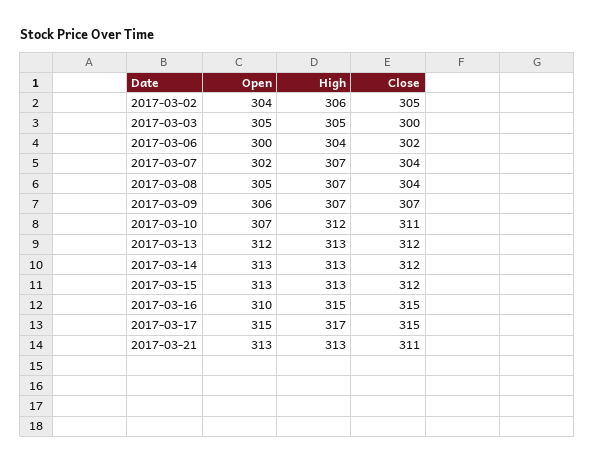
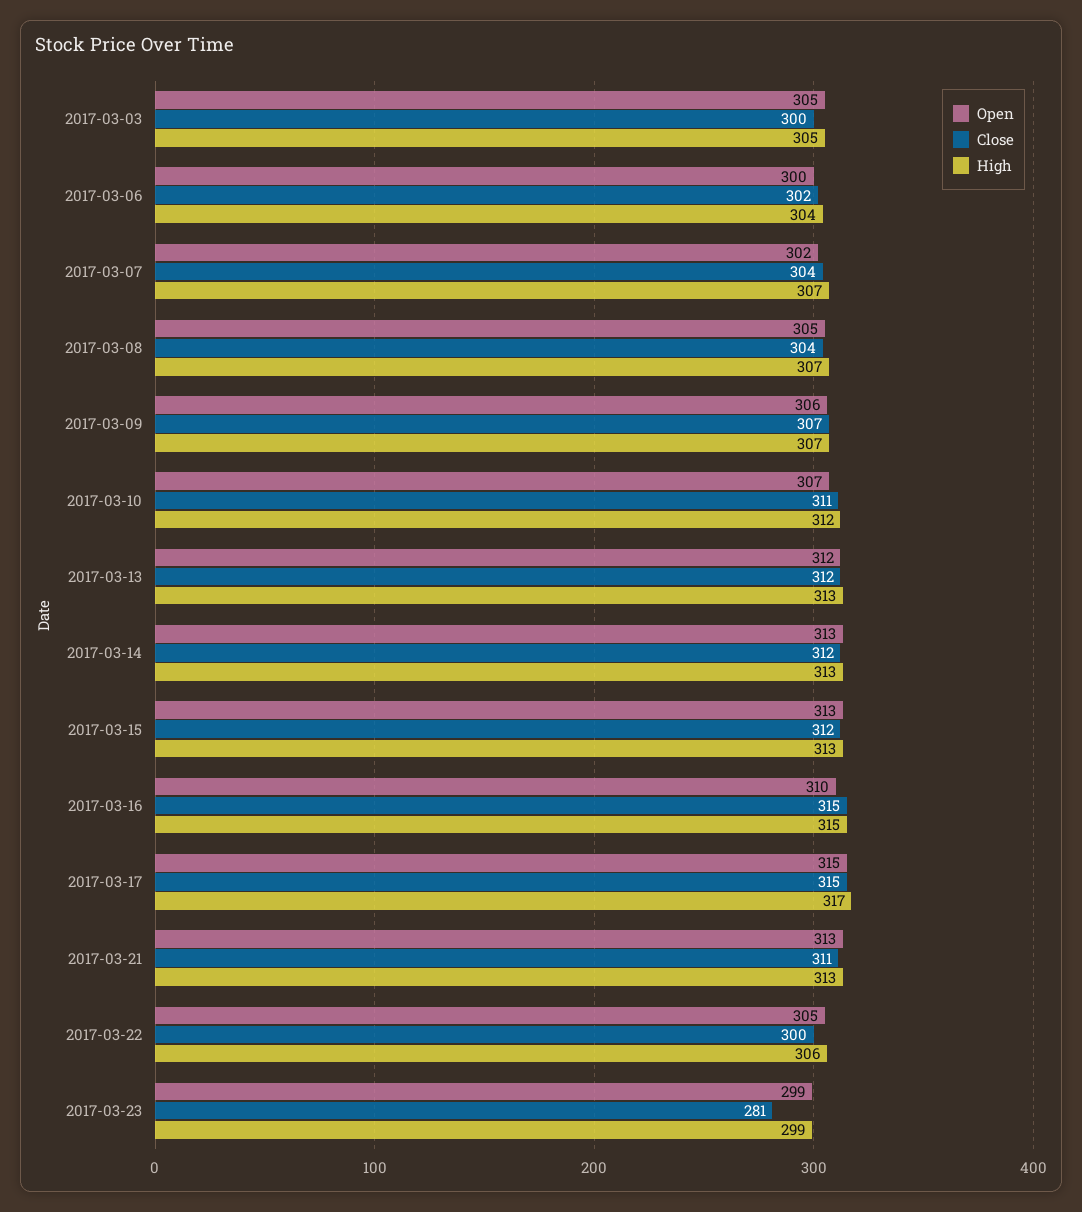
Open, 2017-03-02: 304 -> none
High, 2017-03-02: 306 -> none
Close, 2017-03-02: 305 -> none
Open, 2017-03-22: none -> 305
Close, 2017-03-22: none -> 300
High, 2017-03-22: none -> 306
Open, 2017-03-23: none -> 299
Close, 2017-03-23: none -> 281
High, 2017-03-23: none -> 299

